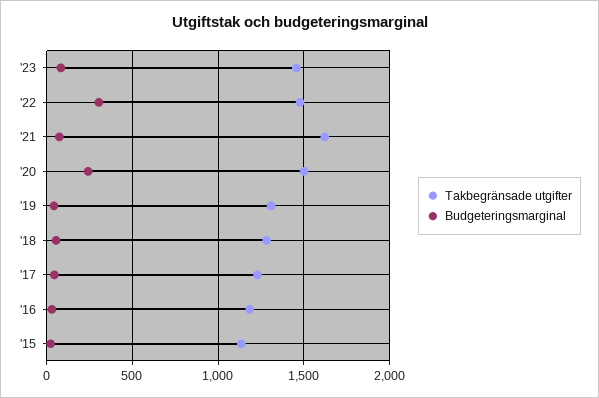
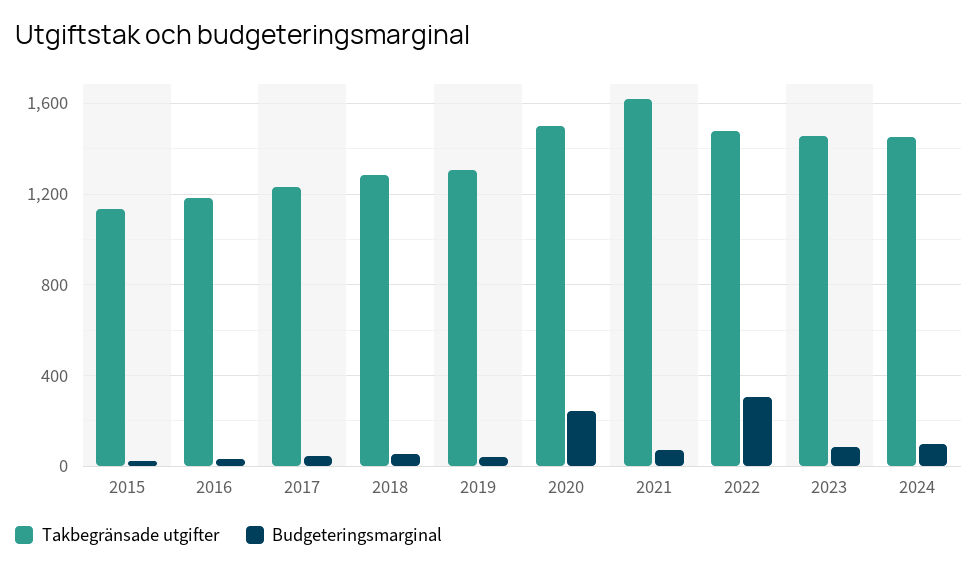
Takbegränsade utgifter, 2024: none -> 1450
Budgeteringsmarginal, 2024: none -> 100

